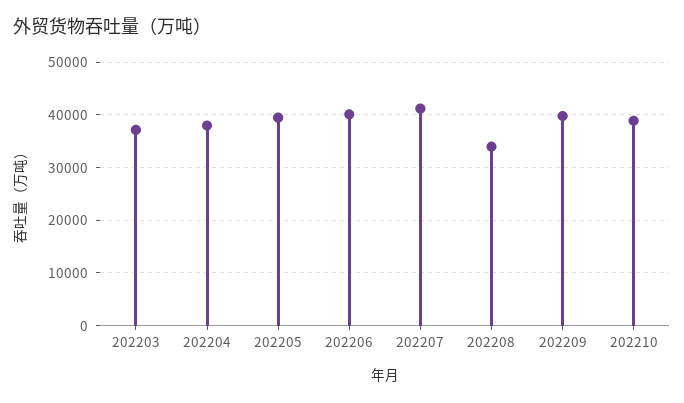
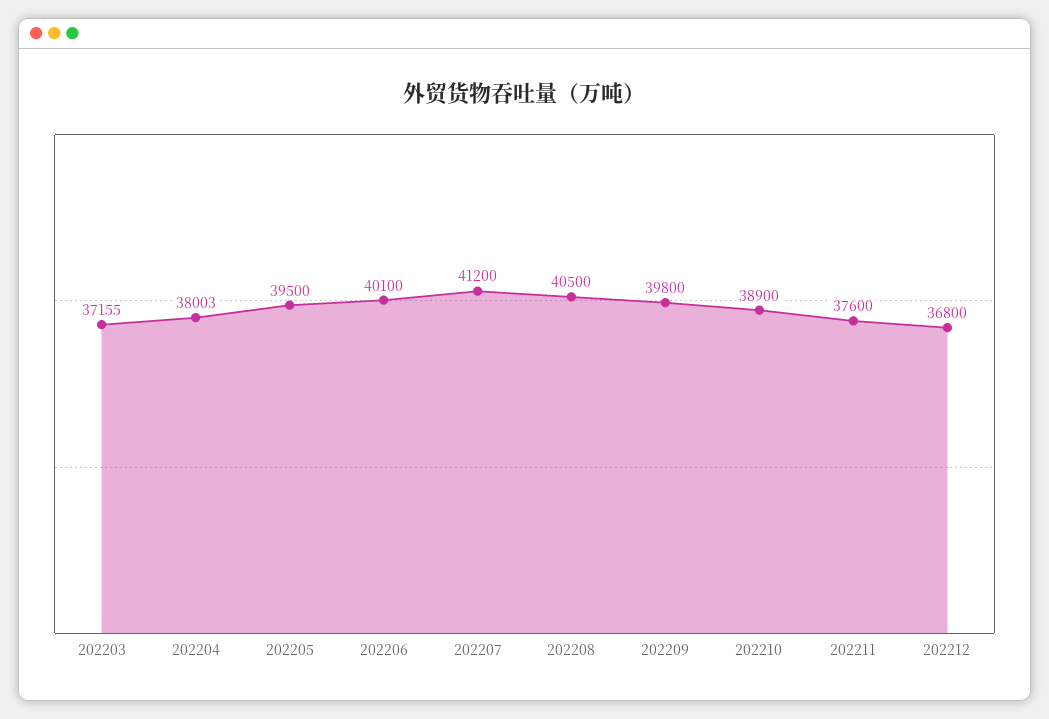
202208: 34000 -> 40500
202211: none -> 37600
202212: none -> 36800

